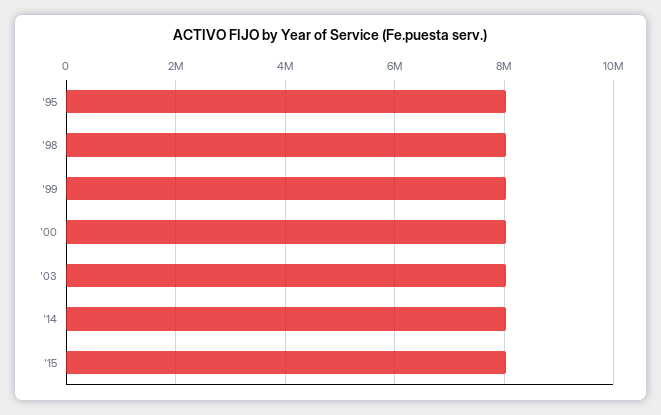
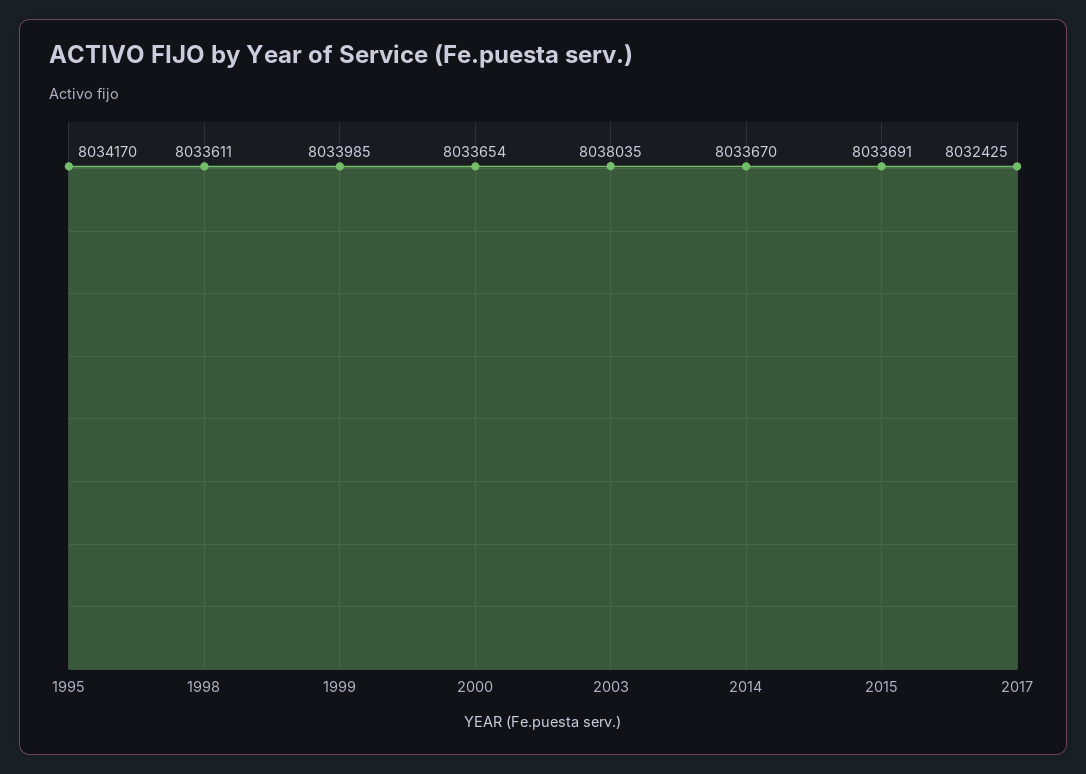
2017: none -> 8032425

